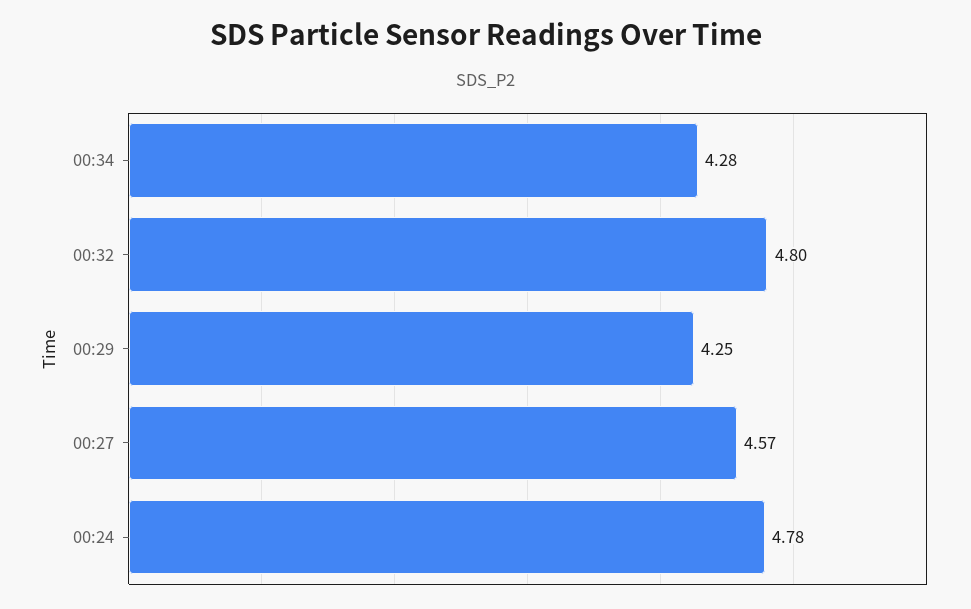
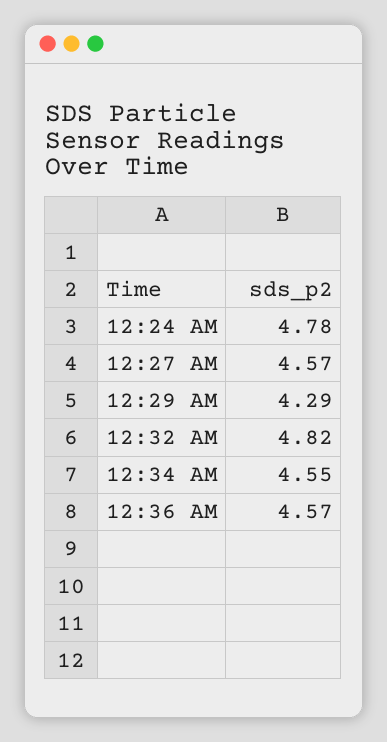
00:34: 4.28 -> 4.55
00:32: 4.8 -> 4.82
00:29: 4.25 -> 4.29
12:36 AM: none -> 4.57

